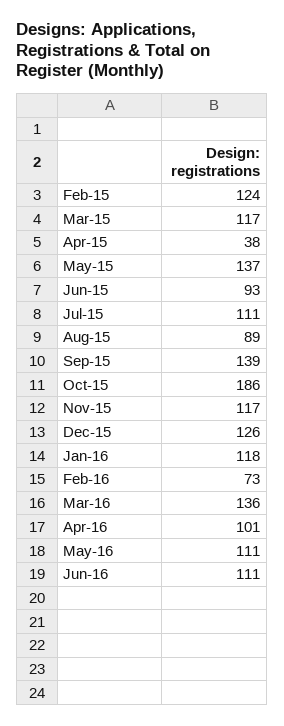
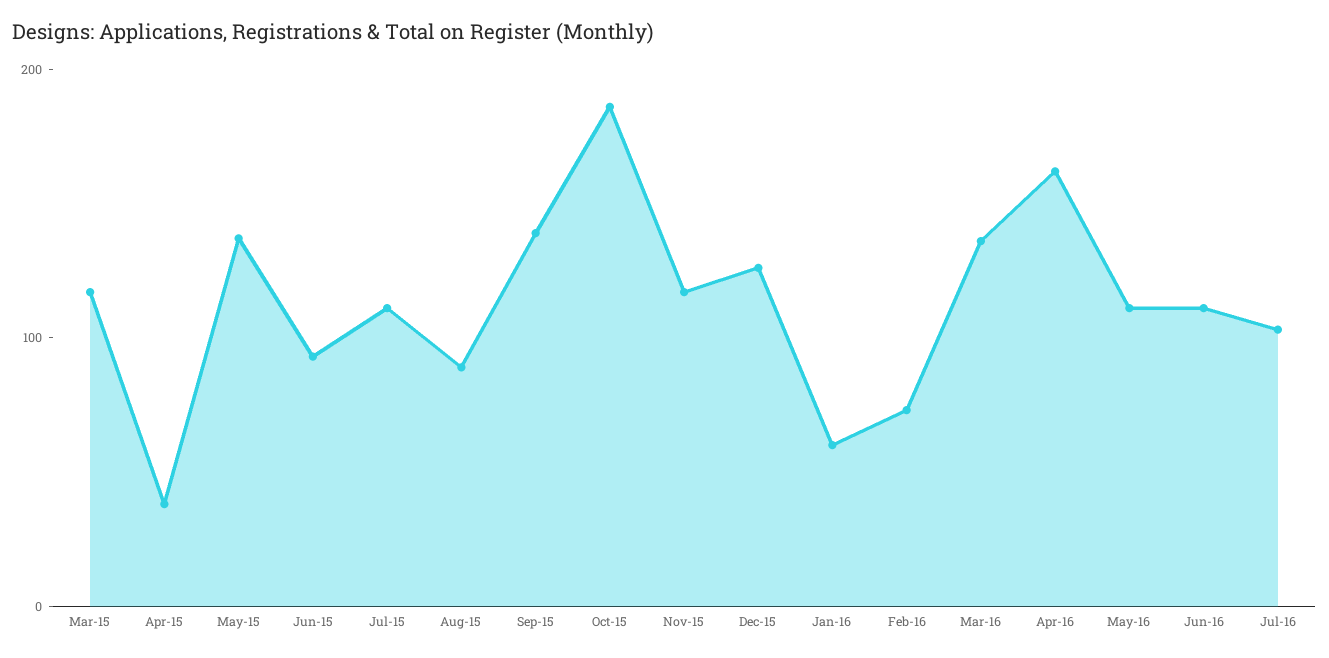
Feb-15: 124 -> none
Jan-16: 118 -> 60
Apr-16: 101 -> 160
Jul-16: none -> 100

